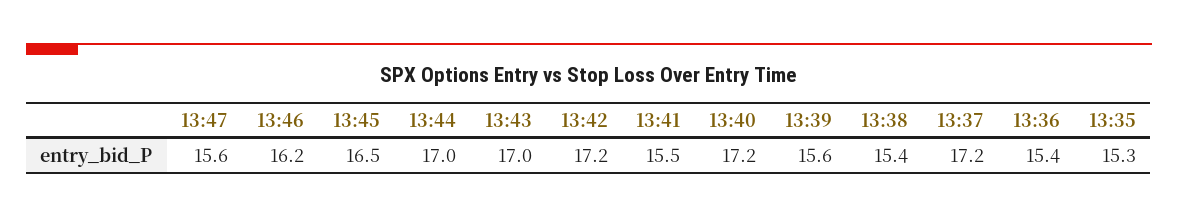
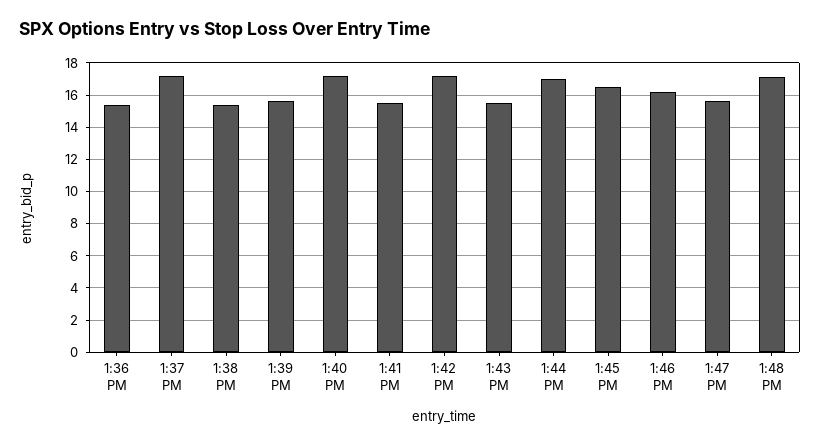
13:43: 17 -> 15.5
13:35: 15.3 -> none
1:48 PM: none -> 17

